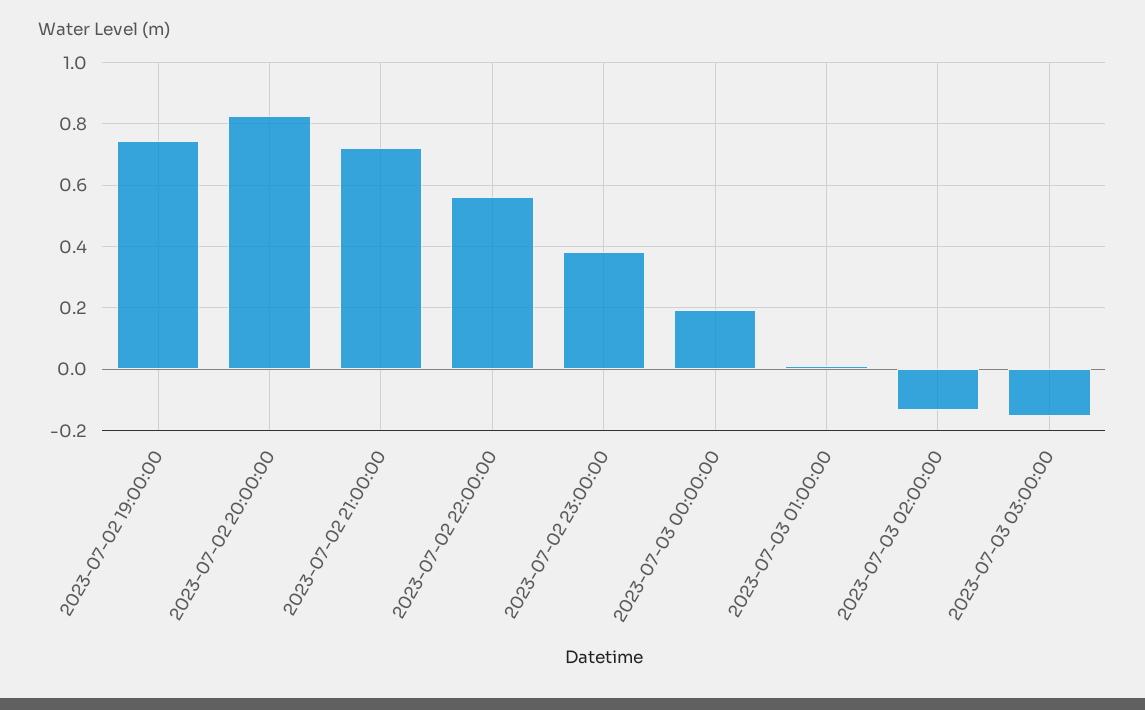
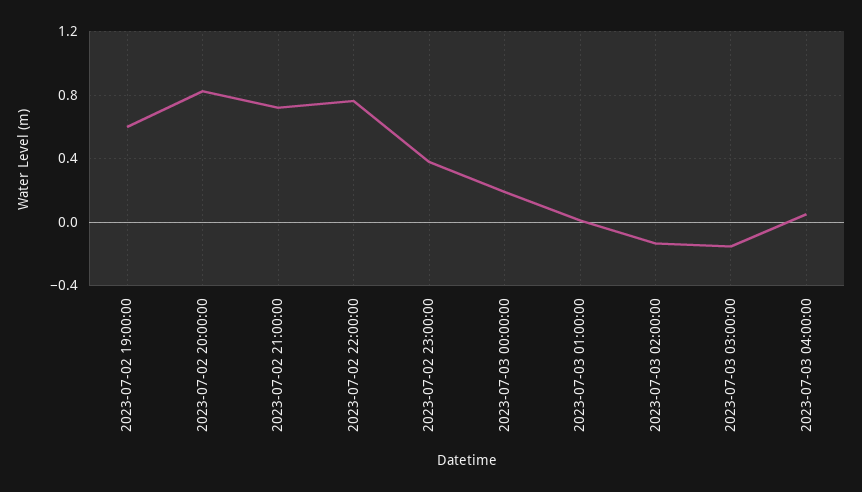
2023-07-02 19:00:00: 0.74 -> 0.6
2023-07-02 22:00:00: 0.56 -> 0.75
2023-07-03 04:00:00: none -> 0.05

